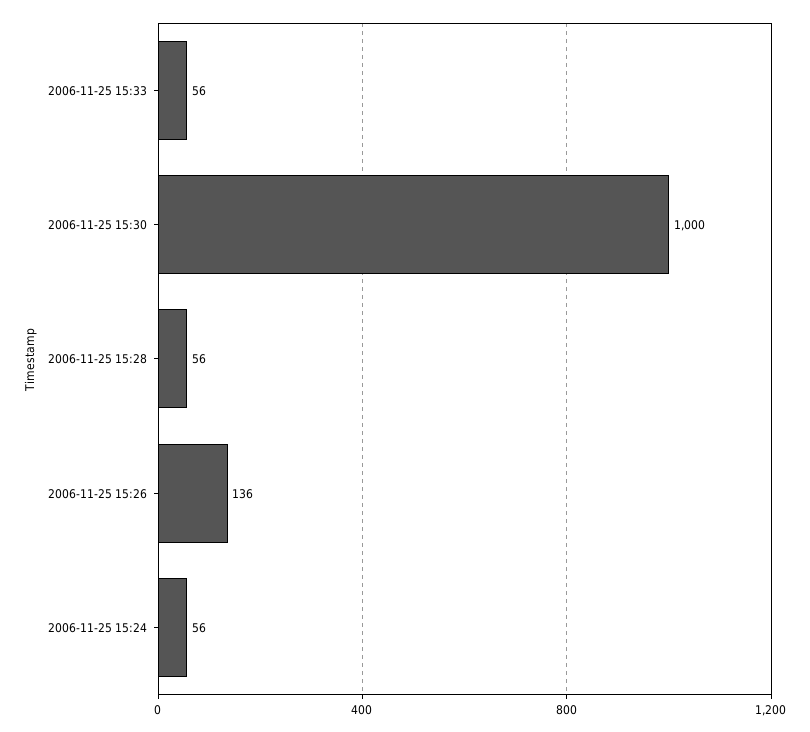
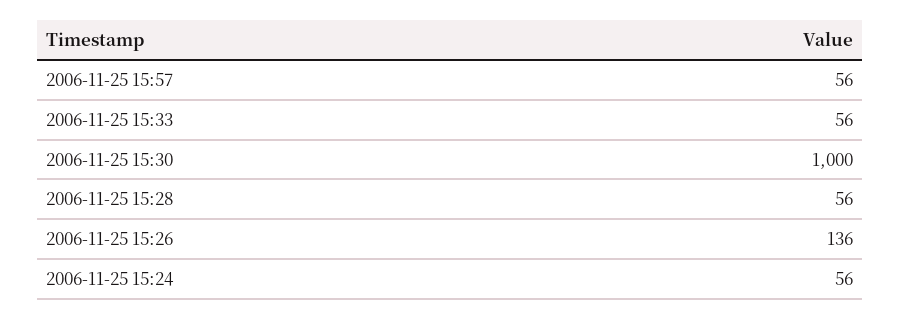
2006-11-25 15:57: none -> 56

